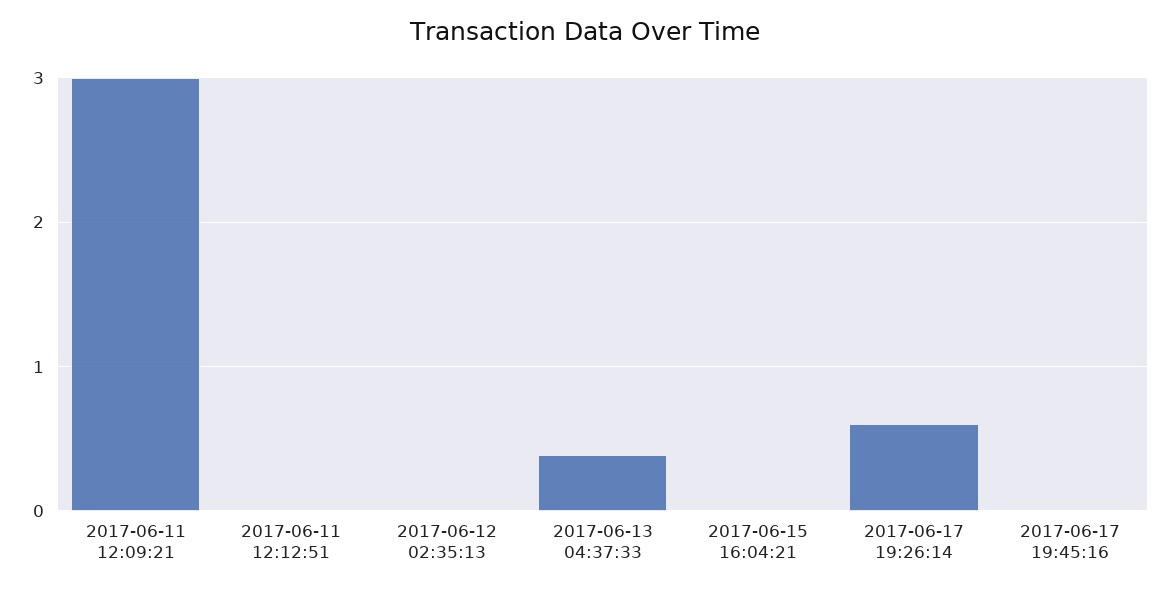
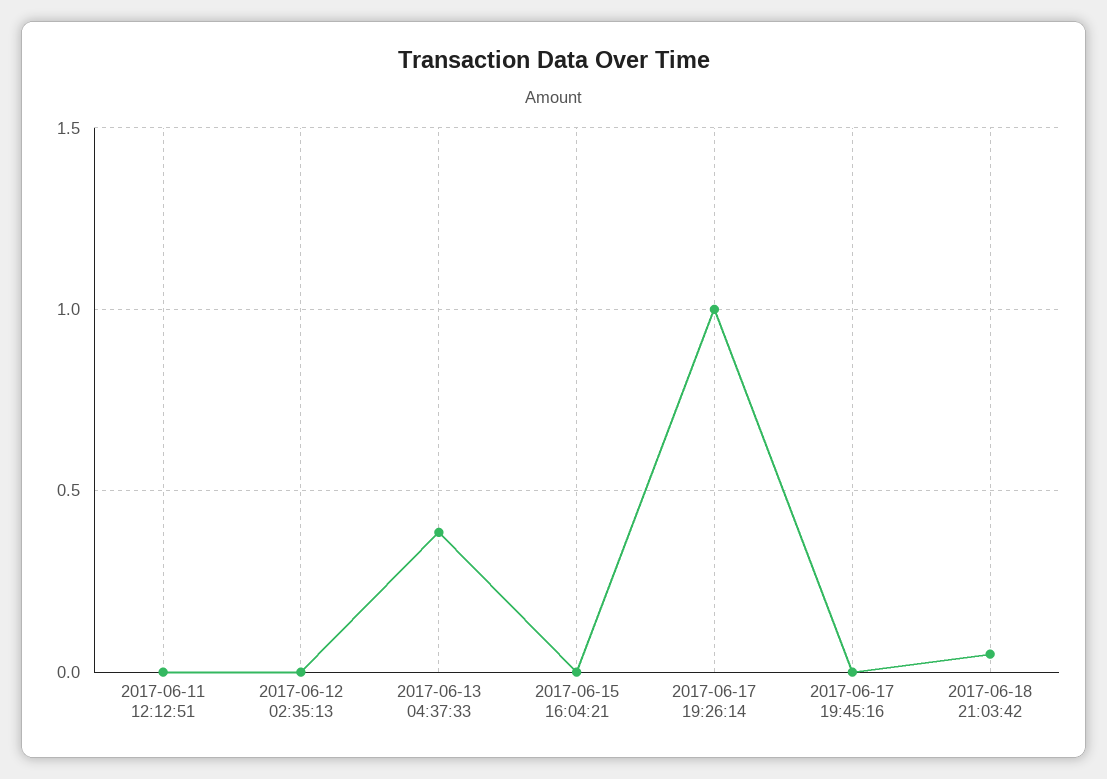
2017-06-11 12:09:21: 3 -> none
2017-06-17 19:26:14: 0.6 -> 1
2017-06-18 21:03:42: none -> 0.05

